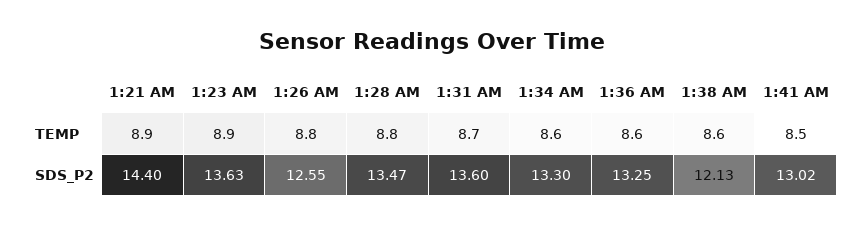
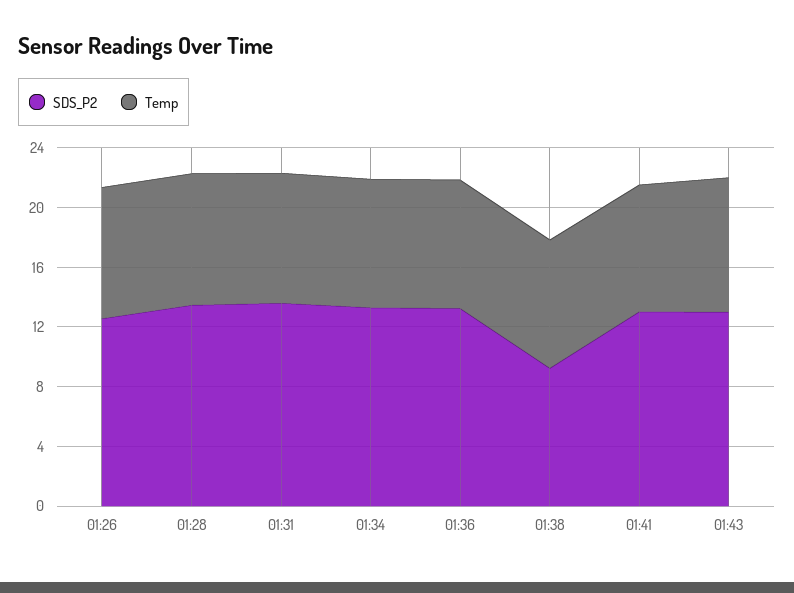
TEMP, 1:21 AM: 8.9 -> none
TEMP, 1:23 AM: 8.9 -> none
SDS_P2, 1:21 AM: 14.4 -> none
SDS_P2, 1:23 AM: 13.63 -> none
SDS_P2, 1:38 AM: 12.13 -> 9
SDS_P2, 01:43: none -> 13
TEMP, 01:43: none -> 9

